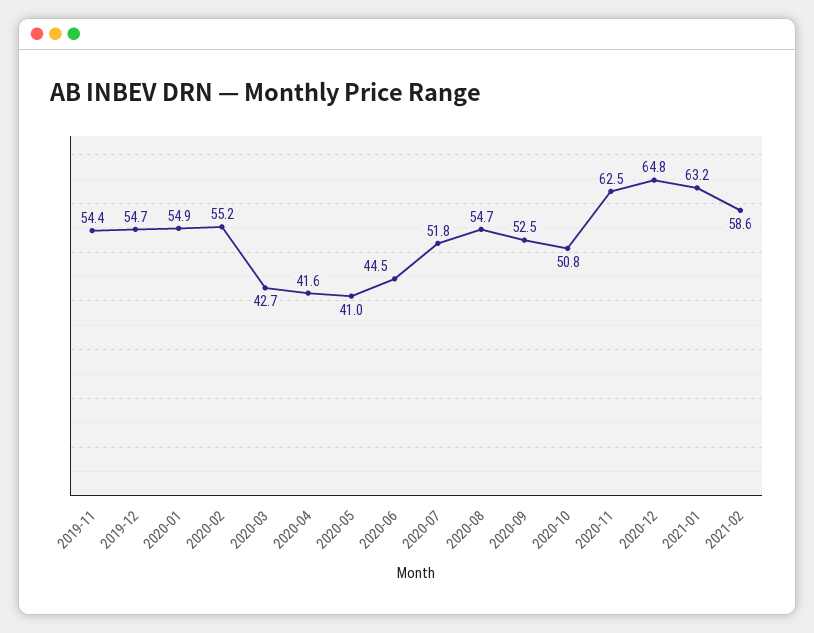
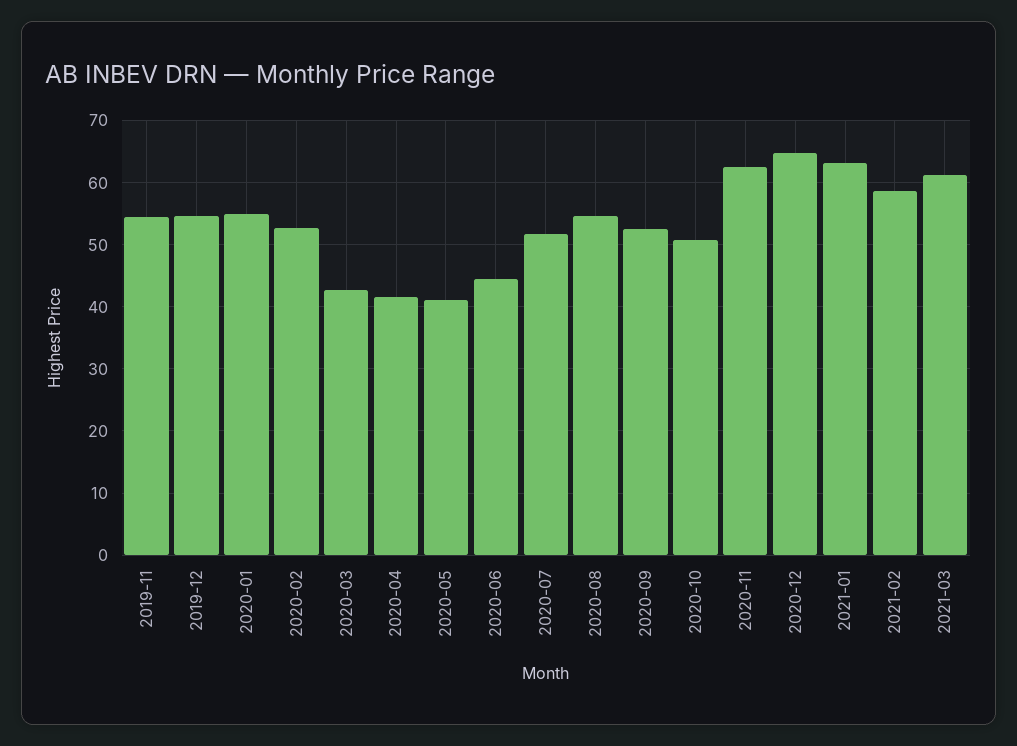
2020-02: 55.2 -> 53
2021-03: none -> 61

